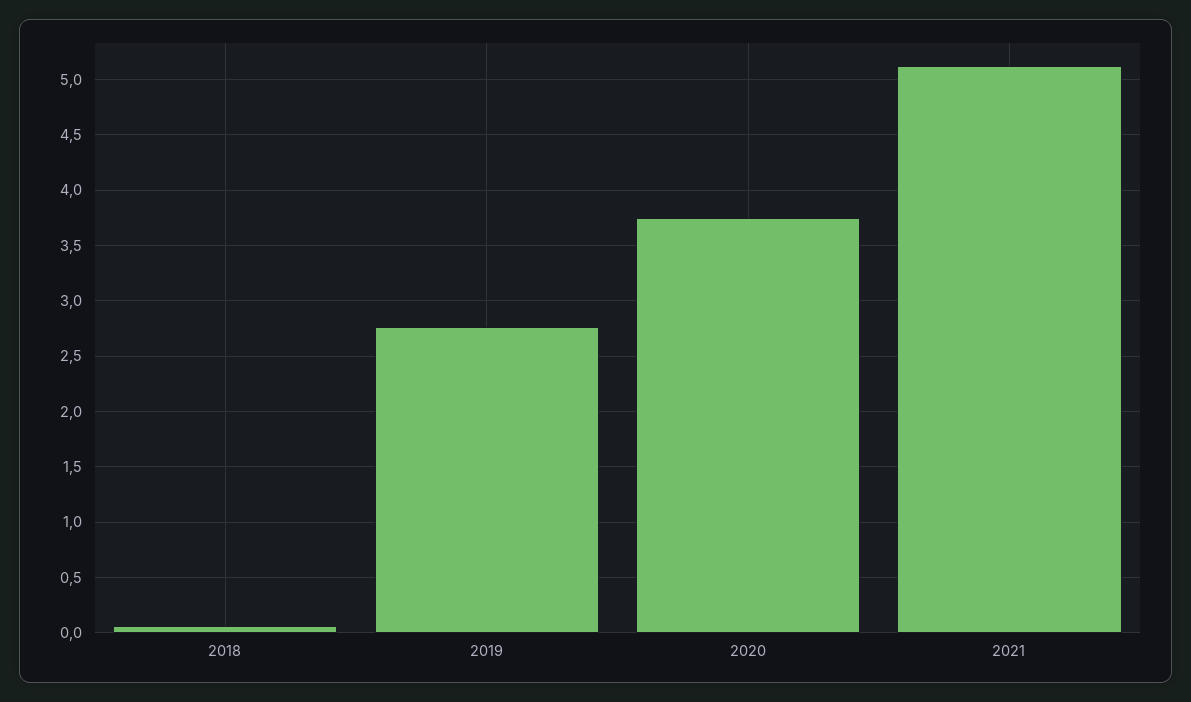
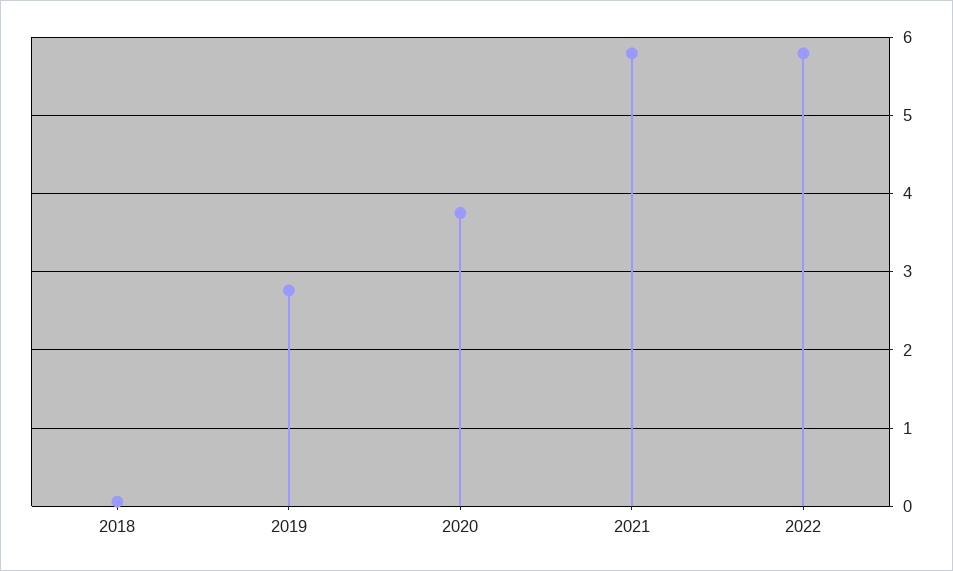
2021: 5.1 -> 5.8
2022: none -> 5.8

